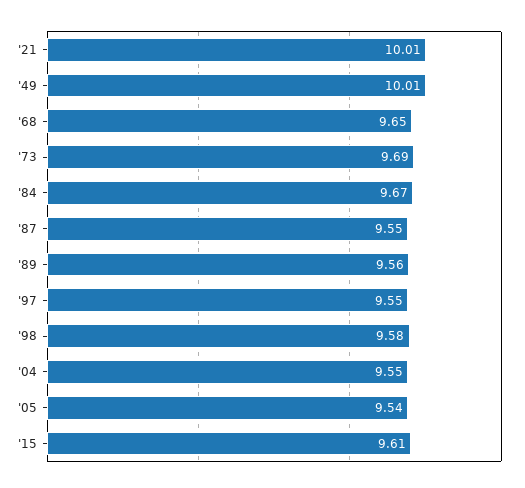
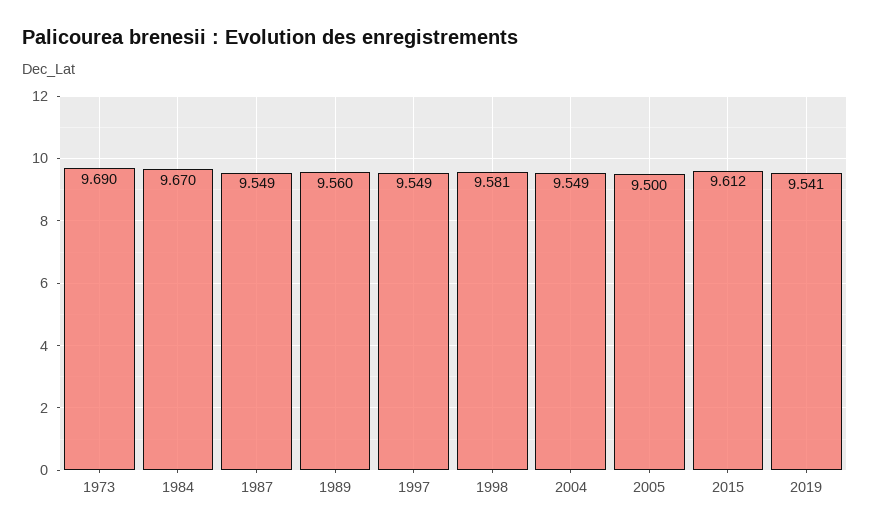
'21: 10.01 -> none
'49: 10.01 -> none
'68: 9.65 -> none
'05: 9.54 -> 9.5
2019: none -> 9.541

